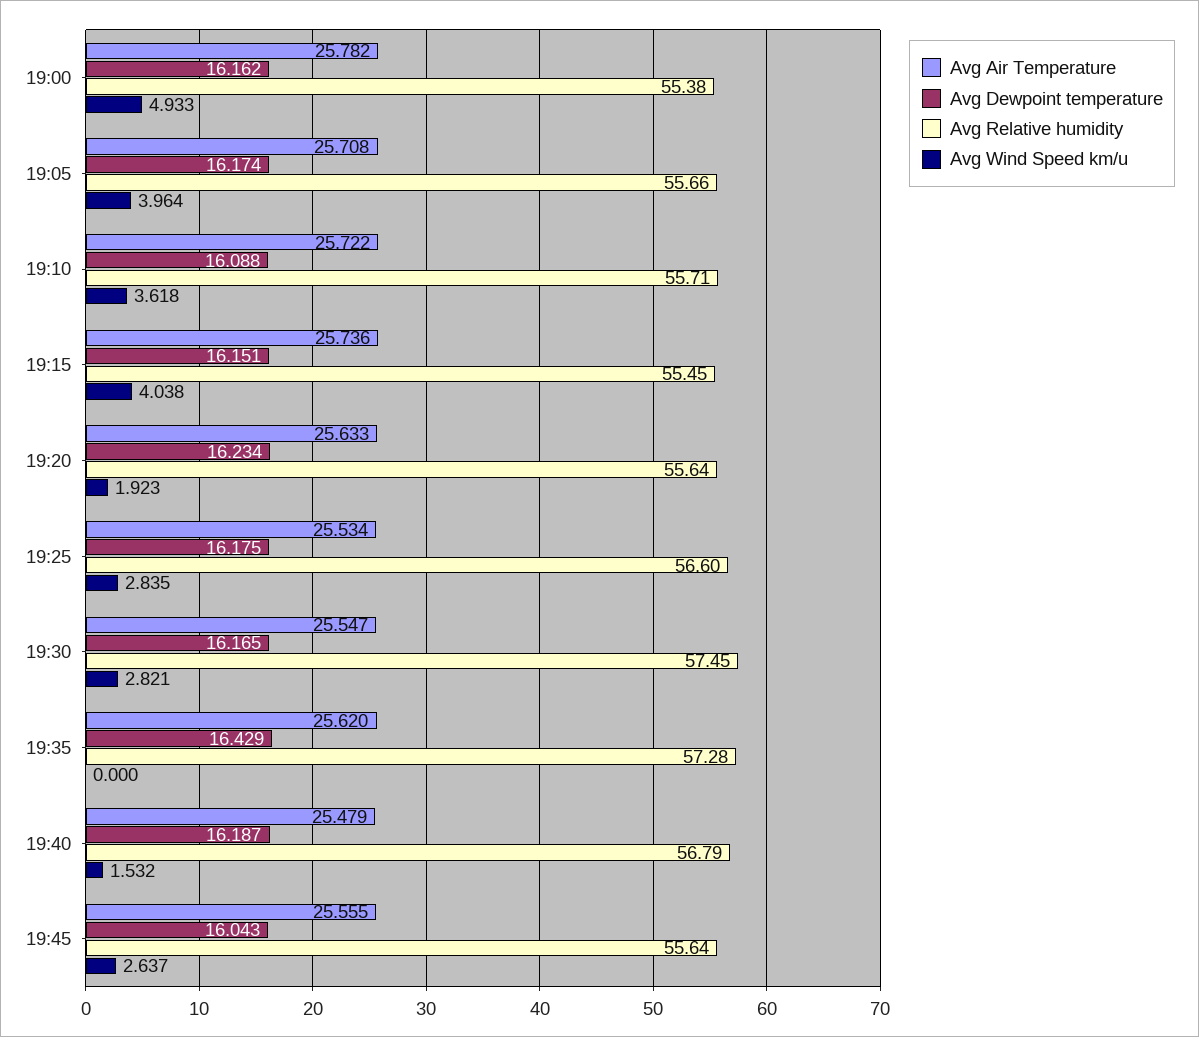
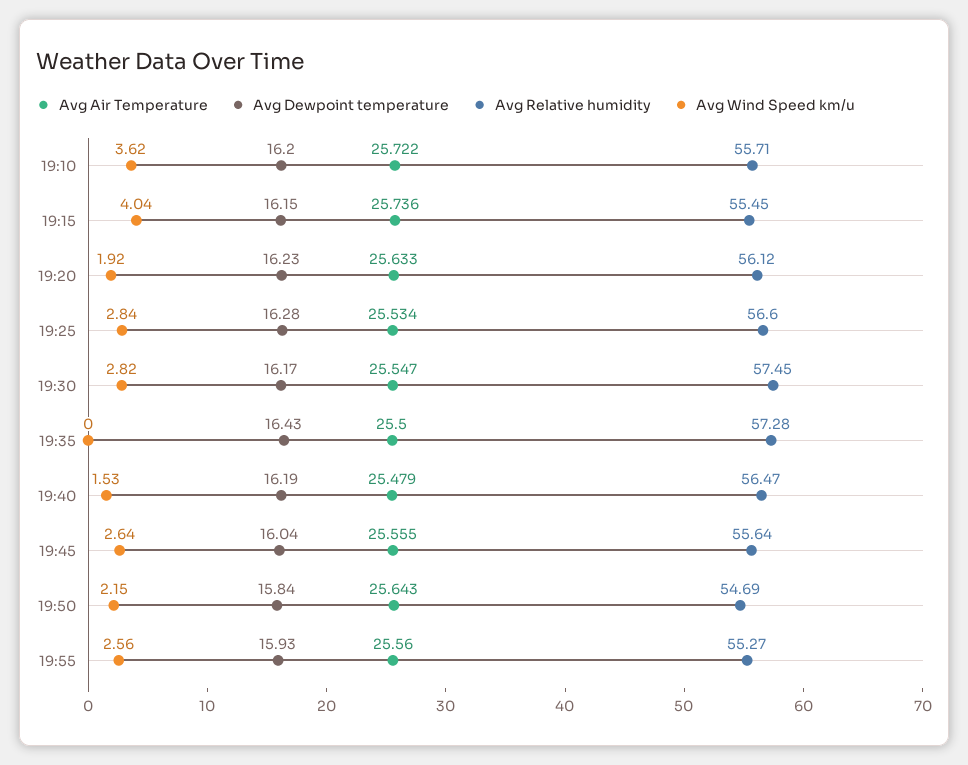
Avg Air Temperature, 19:00: 25.782 -> none
Avg Dewpoint temperature, 19:00: 16.162 -> none
Avg Relative humidity, 19:00: 55.38 -> none
Avg Wind Speed km/u, 19:00: 4.933 -> none
Avg Air Temperature, 19:05: 25.708 -> none
Avg Dewpoint temperature, 19:05: 16.174 -> none
Avg Relative humidity, 19:05: 55.66 -> none
Avg Wind Speed km/u, 19:05: 3.964 -> none
Avg Dewpoint temperature, 19:10: 16.088 -> 16.2
Avg Relative humidity, 19:20: 55.64 -> 56.12
Avg Dewpoint temperature, 19:25: 16.175 -> 16.28
Avg Air Temperature, 19:35: 25.62 -> 25.5
Avg Relative humidity, 19:40: 56.79 -> 56.47
Avg Air Temperature, 19:50: none -> 25.643
Avg Dewpoint temperature, 19:50: none -> 15.84
Avg Relative humidity, 19:50: none -> 54.69
Avg Wind Speed km/u, 19:50: none -> 2.15
Avg Air Temperature, 19:55: none -> 25.56
Avg Dewpoint temperature, 19:55: none -> 15.93
Avg Relative humidity, 19:55: none -> 55.27
Avg Wind Speed km/u, 19:55: none -> 2.56

